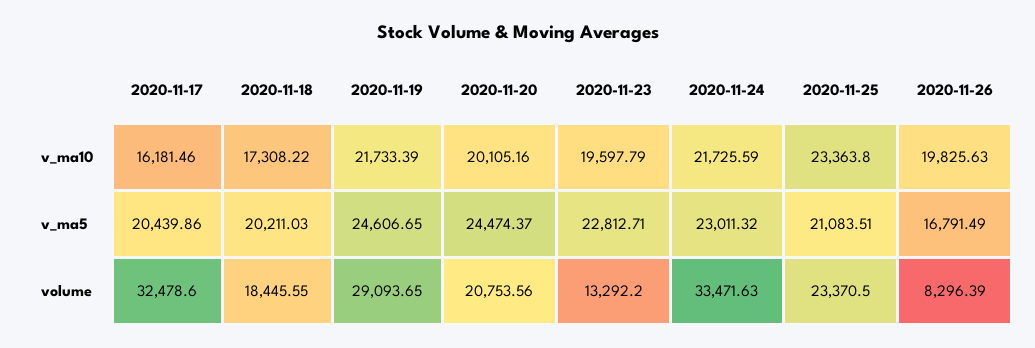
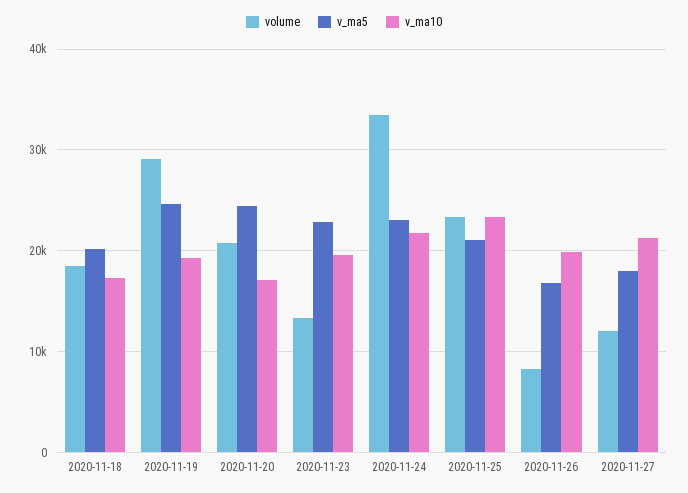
v_ma10, 2020-11-17: 16181.46 -> none
v_ma10, 2020-11-19: 21733.39 -> 19000
v_ma10, 2020-11-20: 20105.16 -> 17000
v_ma5, 2020-11-17: 20439.86 -> none
volume, 2020-11-17: 32478.6 -> none
volume, 2020-11-27: none -> 12000
v_ma5, 2020-11-27: none -> 18000
v_ma10, 2020-11-27: none -> 21000

